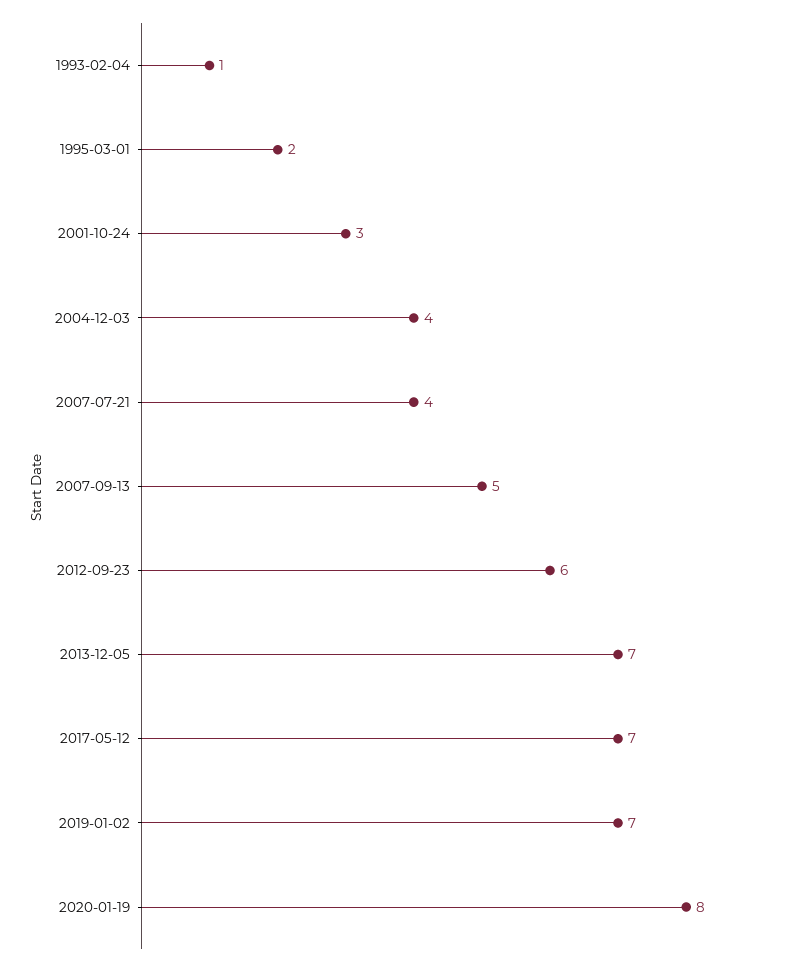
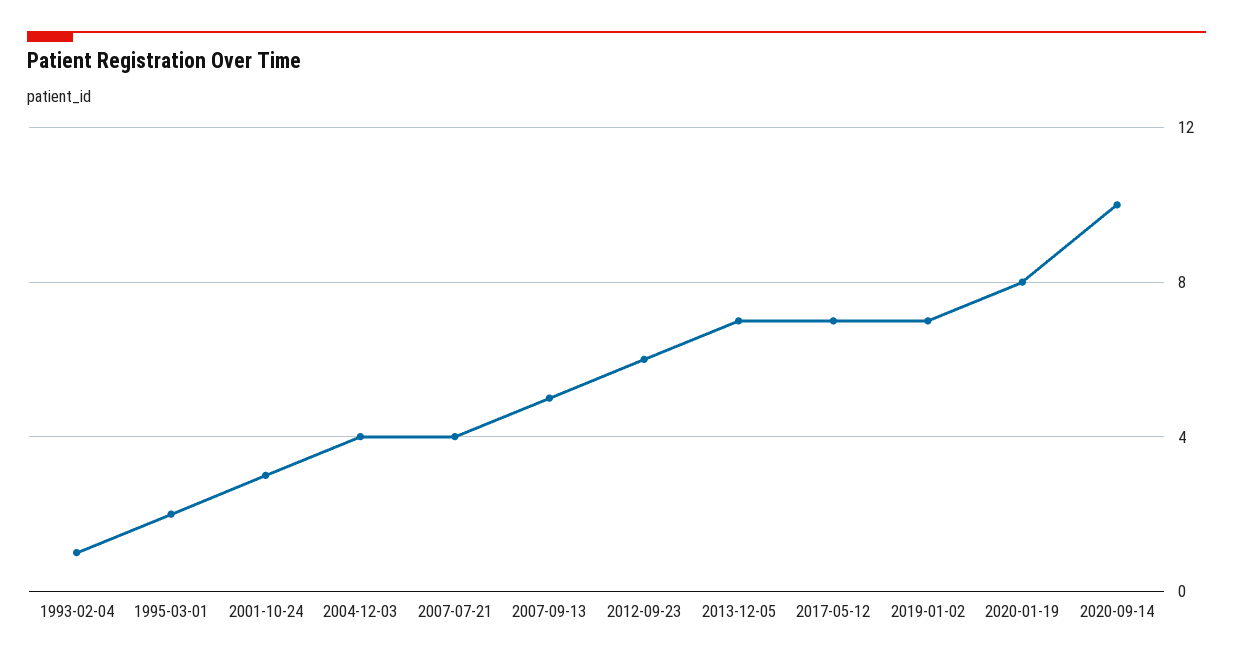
2020-09-14: none -> 10

